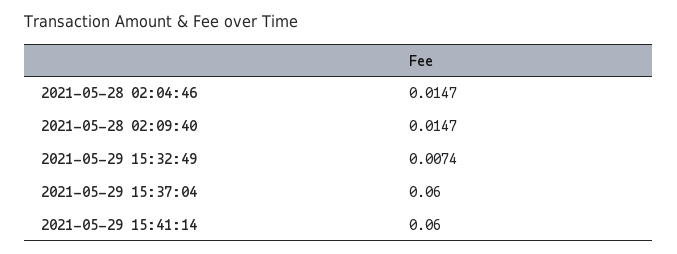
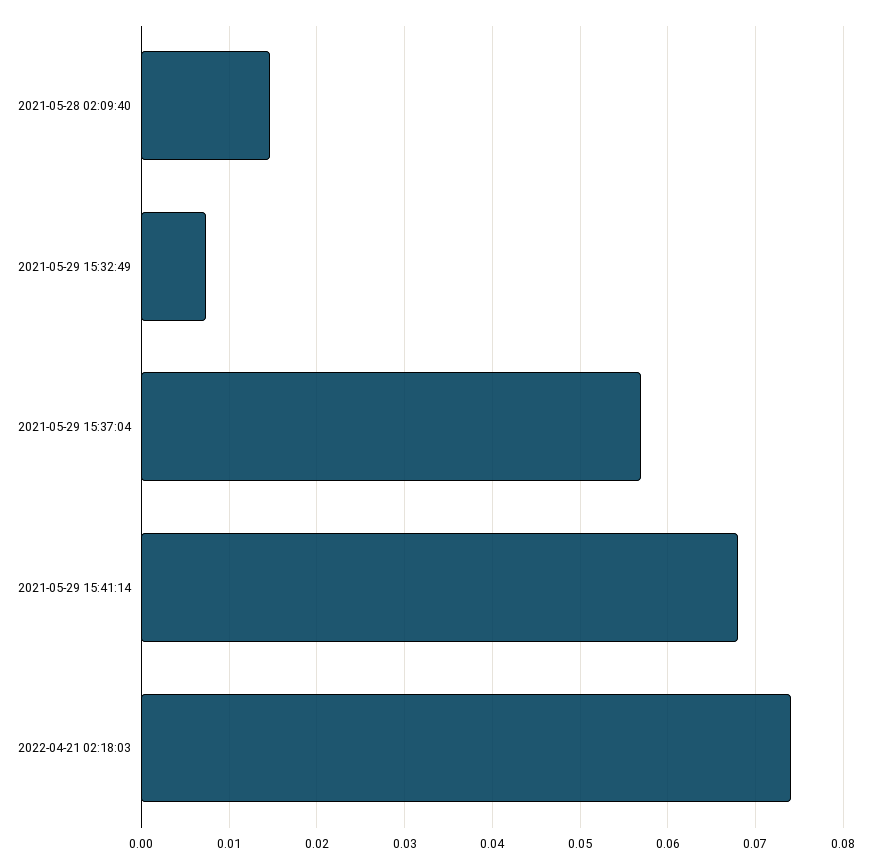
2021-05-28 02:04:46: 0.0147 -> none
2021-05-29 15:37:04: 0.06 -> 0.057
2021-05-29 15:41:14: 0.06 -> 0.068
2022-04-21 02:18:03: none -> 0.074

